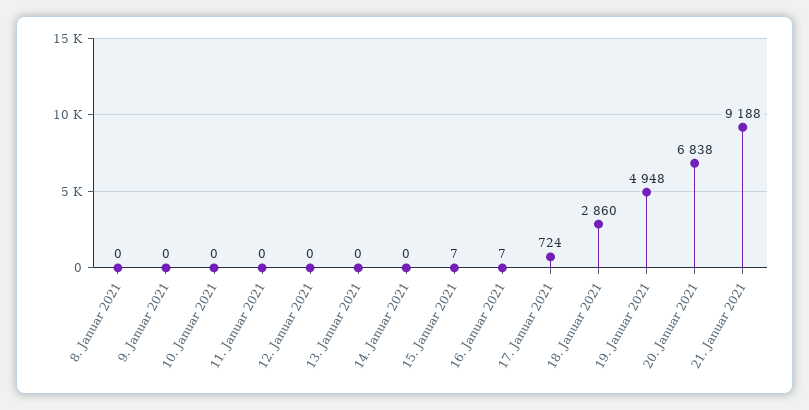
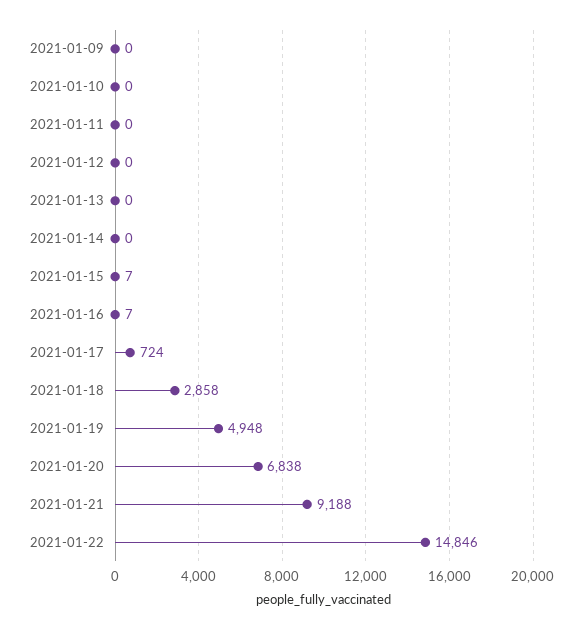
8. Januar 2021: 0 -> none
18. Januar 2021: 2860 -> 2858
2021-01-22: none -> 14846

